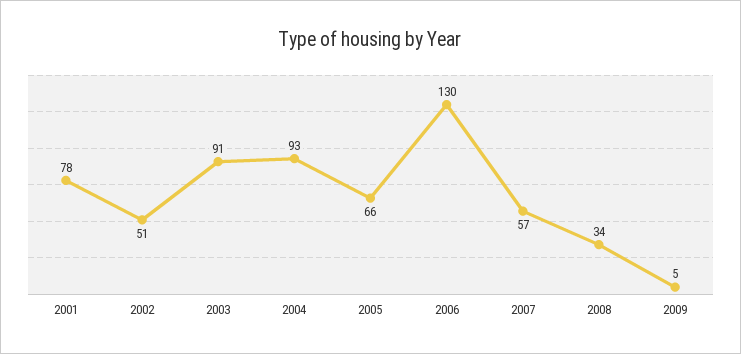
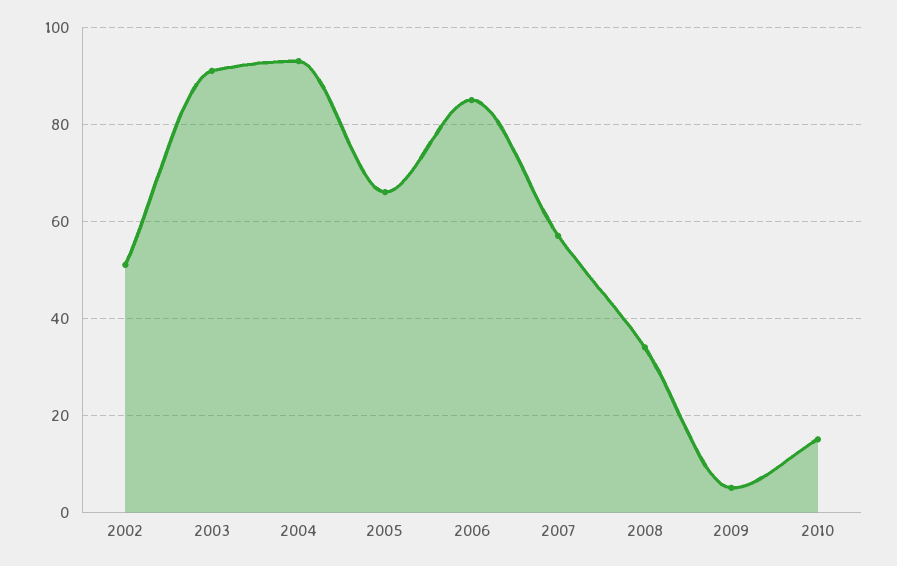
2001: 78 -> none
2006: 130 -> 85
2010: none -> 15

